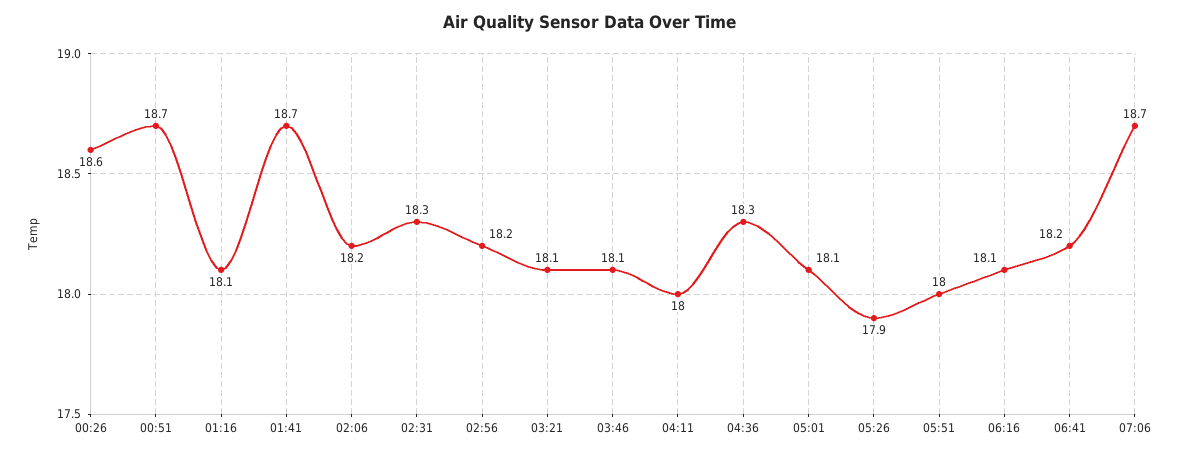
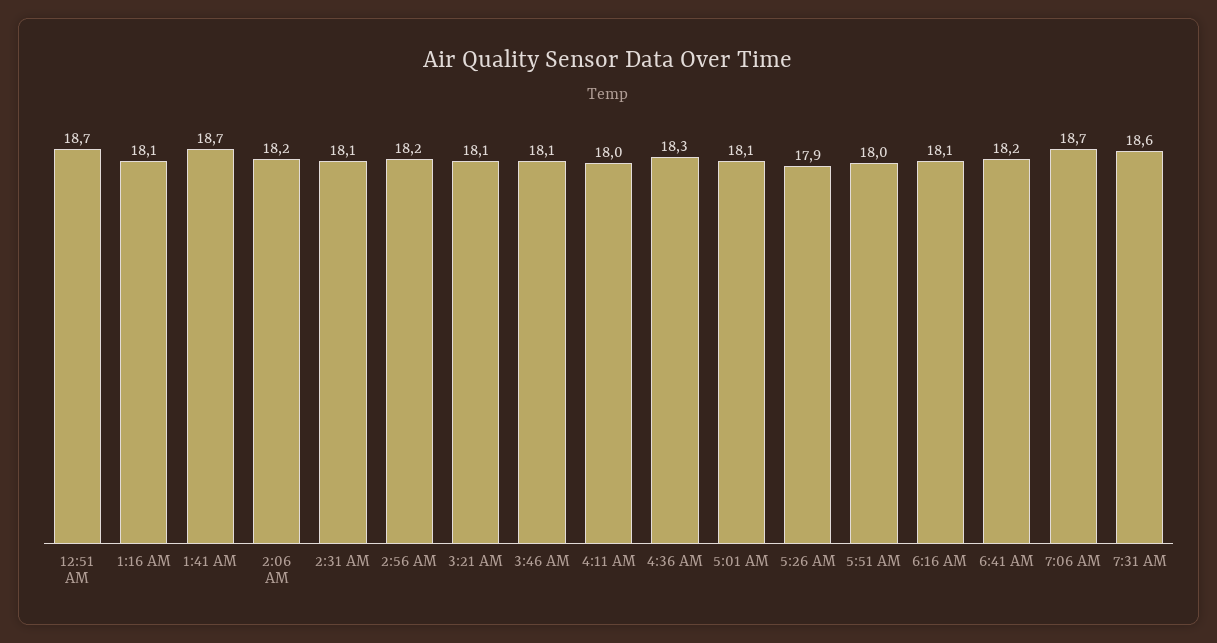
00:26: 18.6 -> none
02:31: 18.3 -> 18.1
7:31 AM: none -> 18.6

